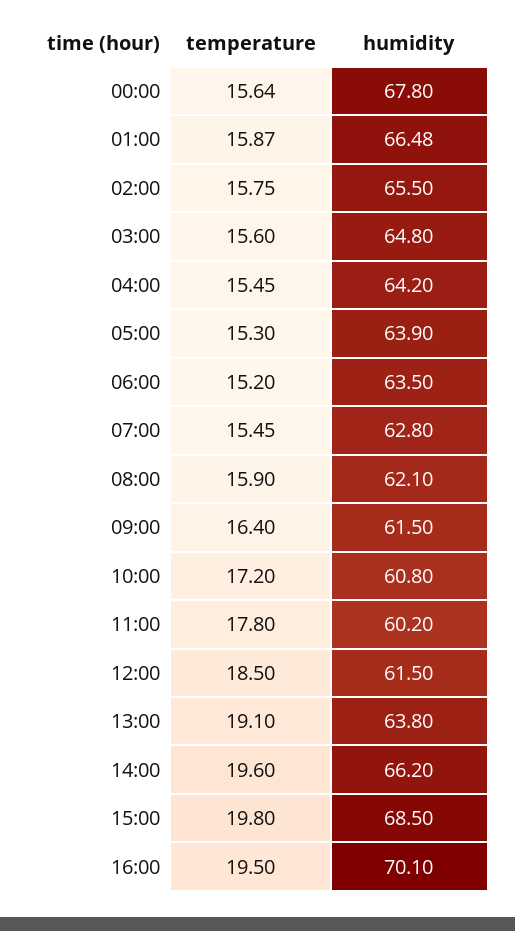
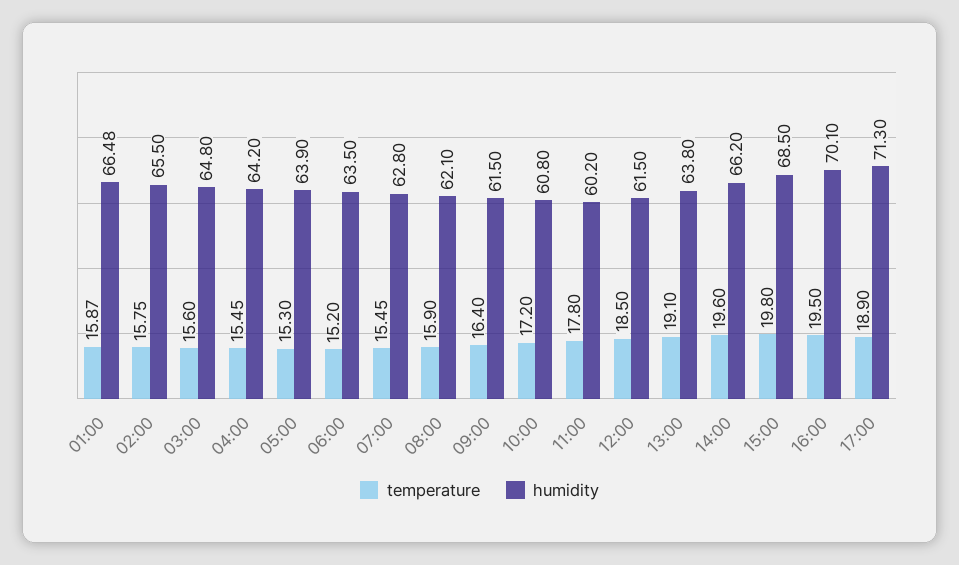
temperature, 00:00: 15.64 -> none
humidity, 00:00: 67.8 -> none
temperature, 17:00: none -> 18.9
humidity, 17:00: none -> 71.3

